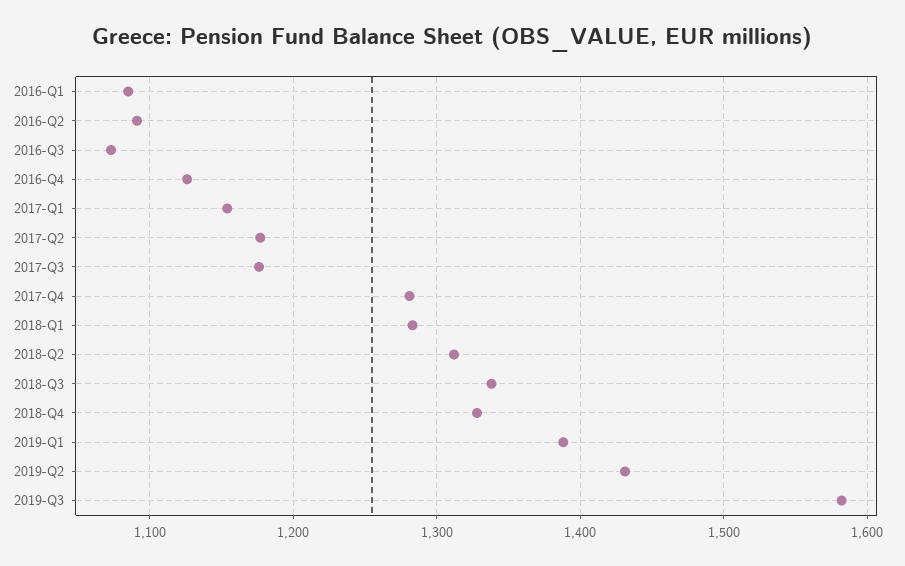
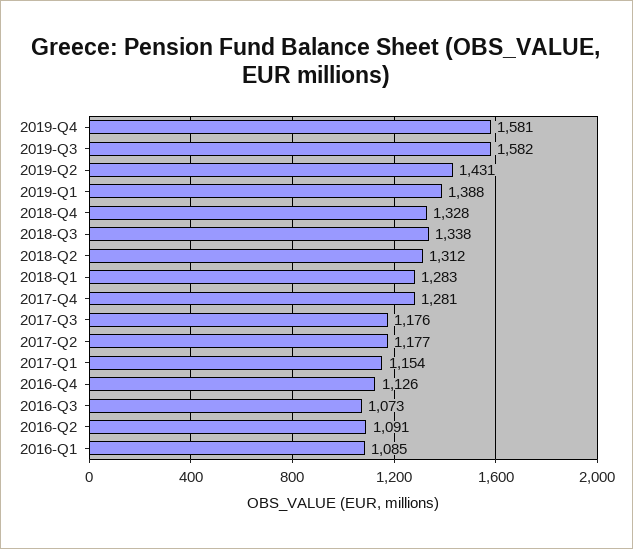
2019-Q4: none -> 1581

